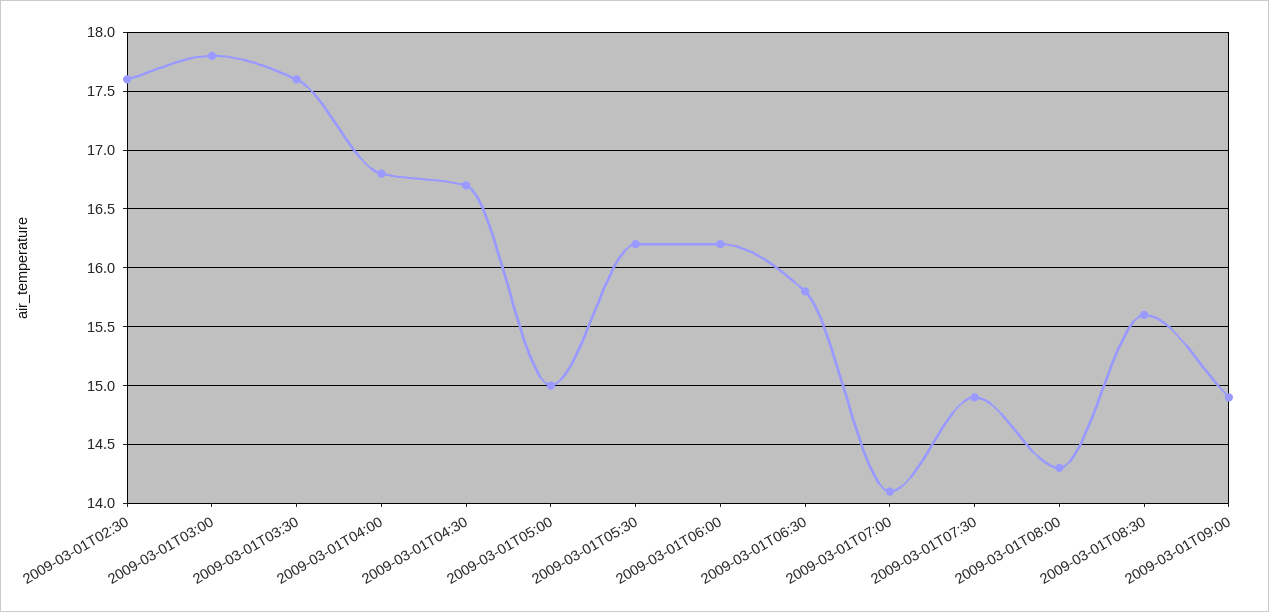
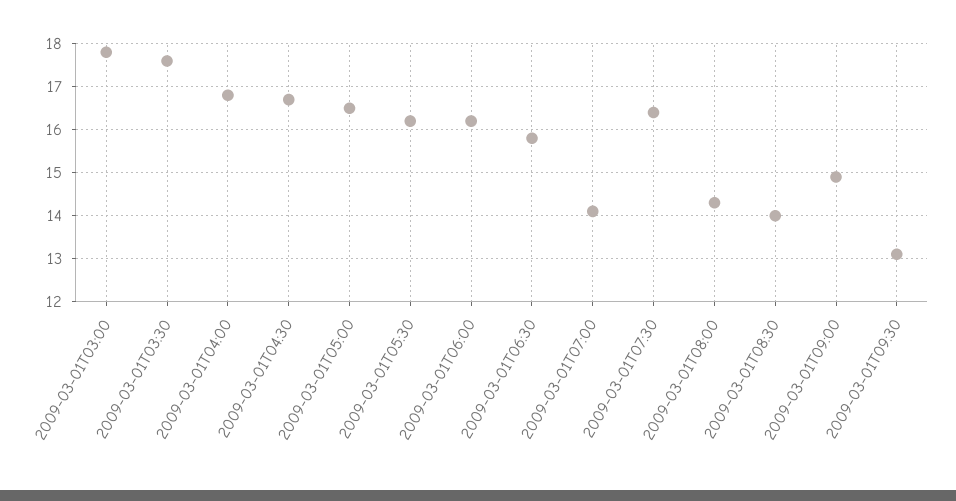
2009-03-01T02:30: 17.6 -> none
2009-03-01T05:00: 15 -> 16.5
2009-03-01T07:30: 14.9 -> 16.5
2009-03-01T08:30: 15.6 -> 14
2009-03-01T09:30: none -> 13

